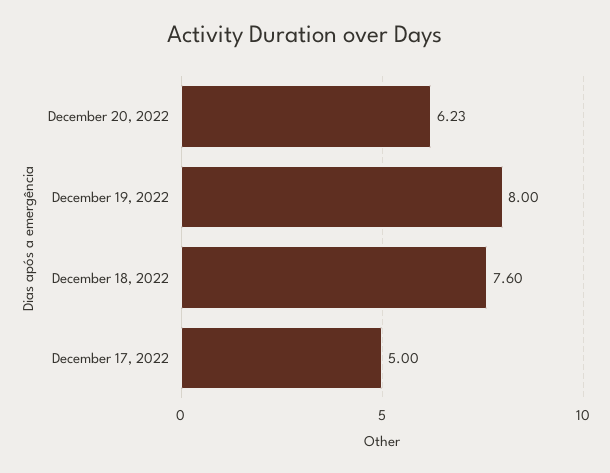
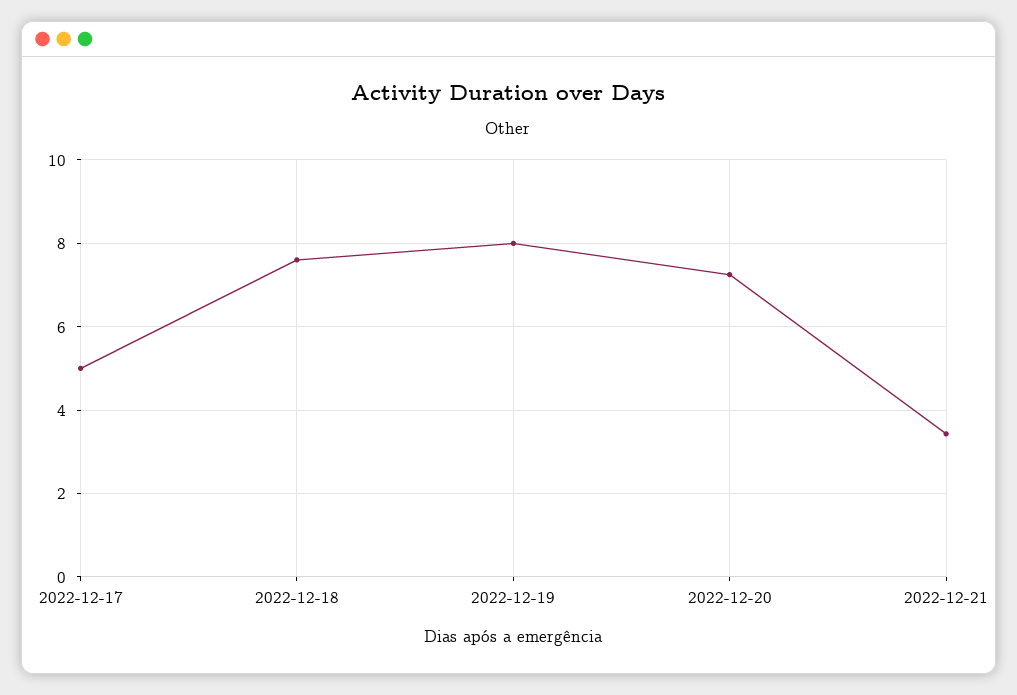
December 20, 2022: 6.23 -> 7.2
2022-12-21: none -> 3.4

